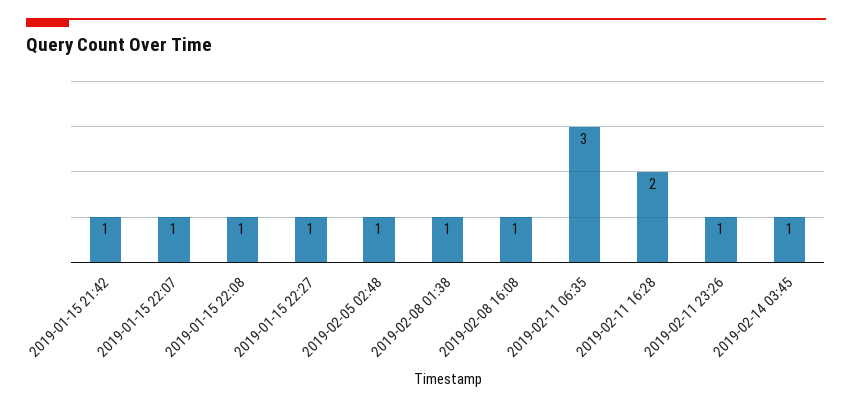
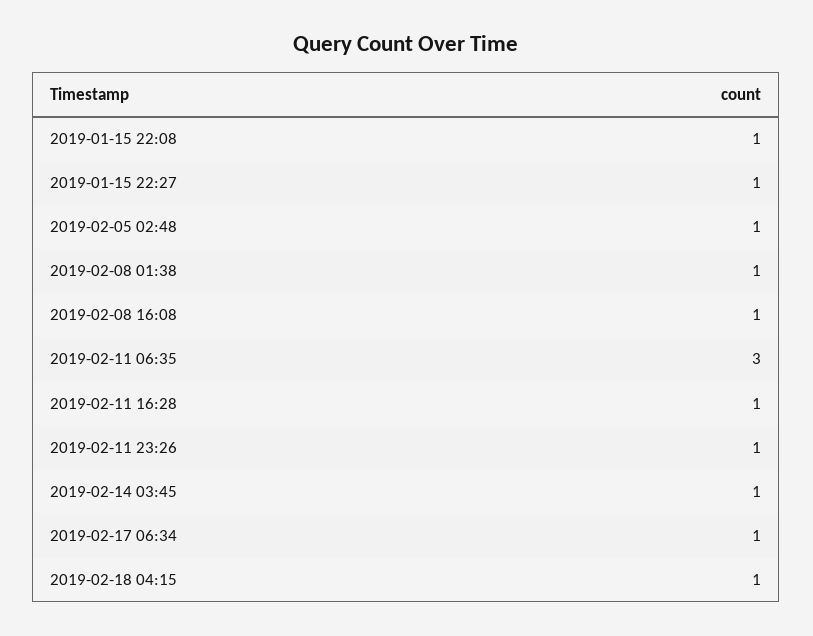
2019-01-15 21:42: 1 -> none
2019-01-15 22:07: 1 -> none
2019-02-11 16:28: 2 -> 1
2019-02-17 06:34: none -> 1
2019-02-18 04:15: none -> 1

